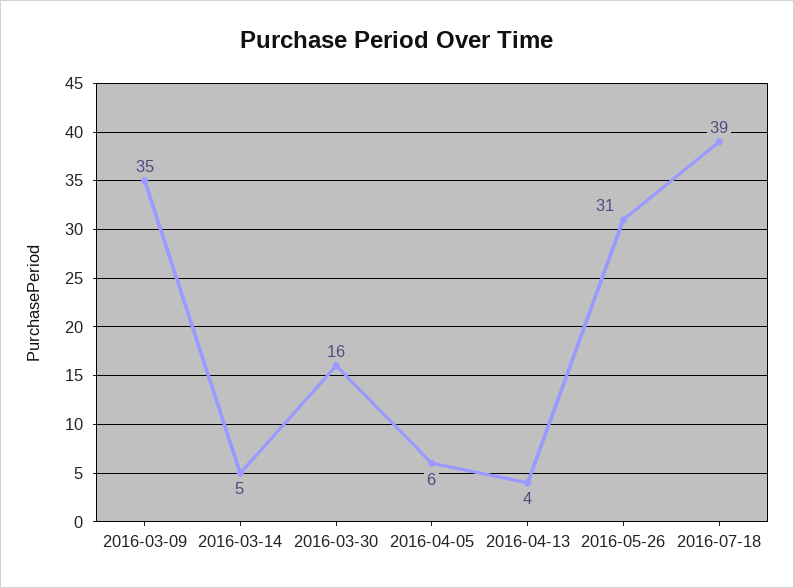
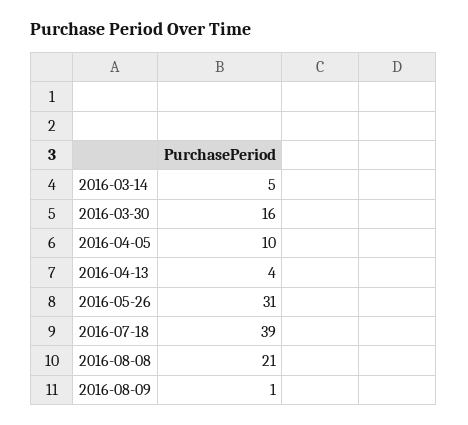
2016-03-09: 35 -> none
2016-04-05: 6 -> 10
2016-08-08: none -> 21
2016-08-09: none -> 1

